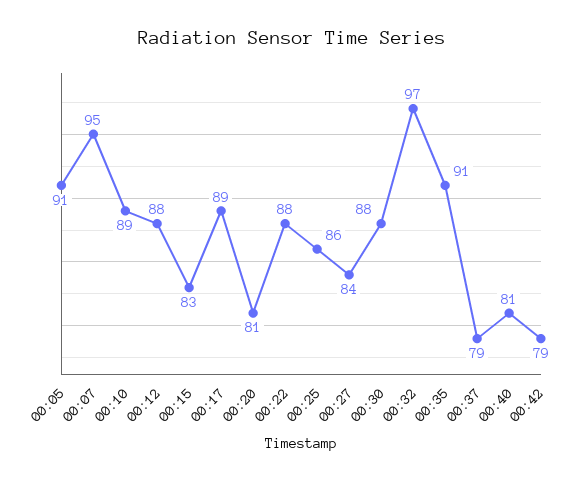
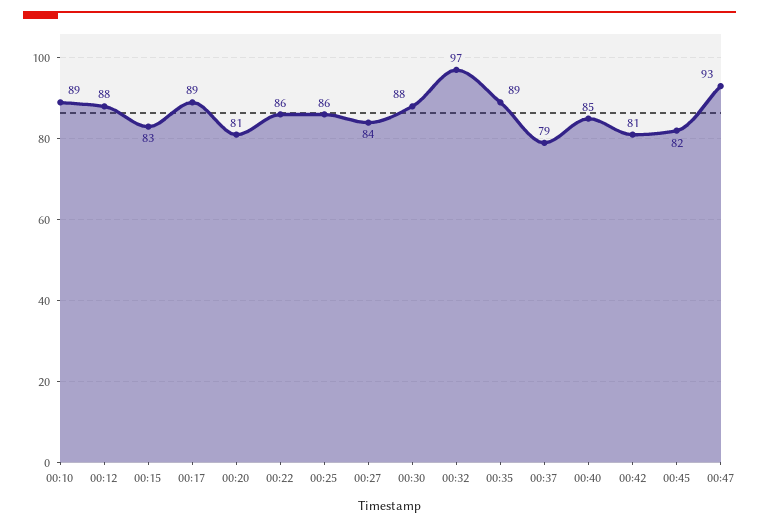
00:05: 91 -> none
00:07: 95 -> none
00:22: 88 -> 86
00:35: 91 -> 89
00:40: 81 -> 85
00:42: 79 -> 81
00:45: none -> 82
00:47: none -> 93

